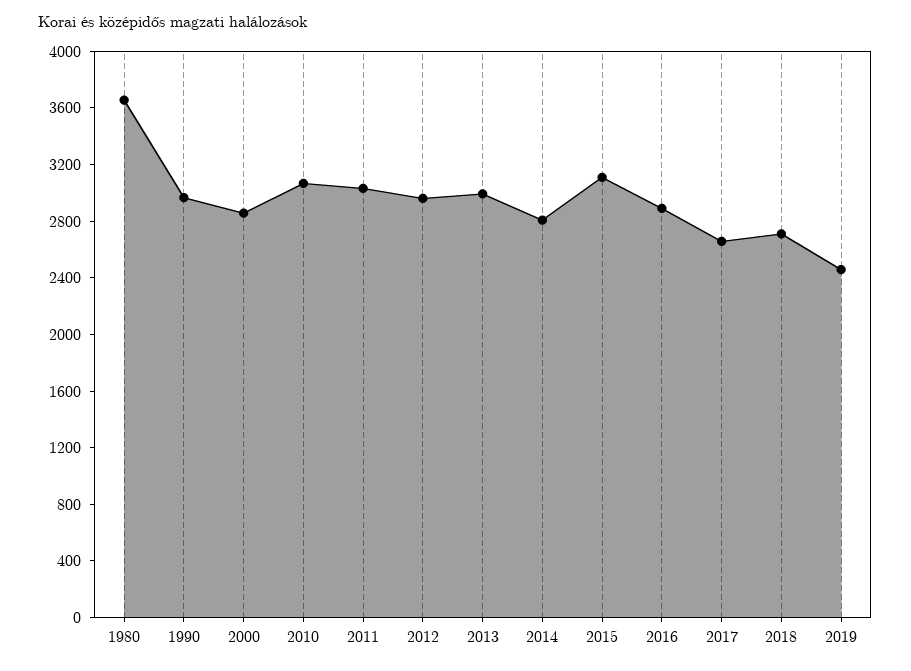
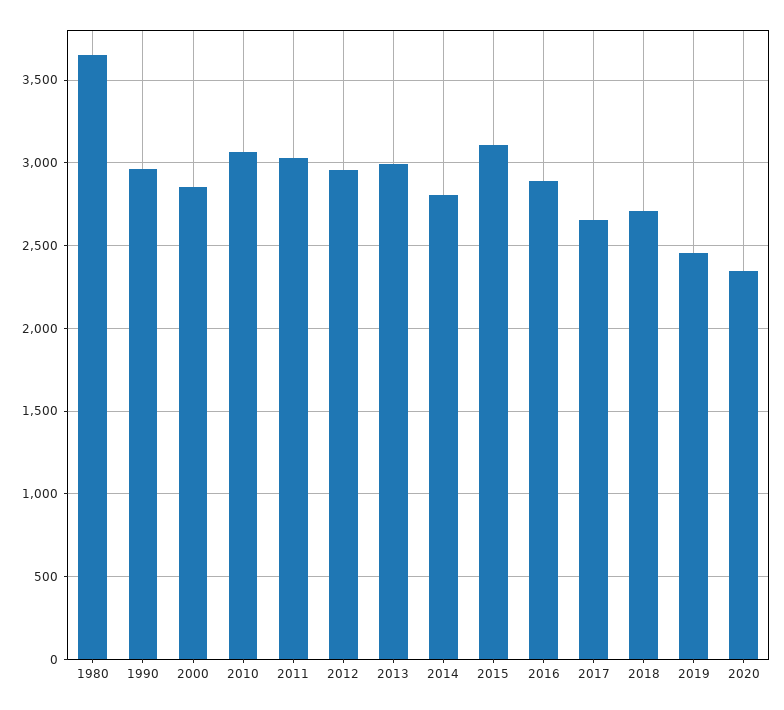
2020: none -> 2350

